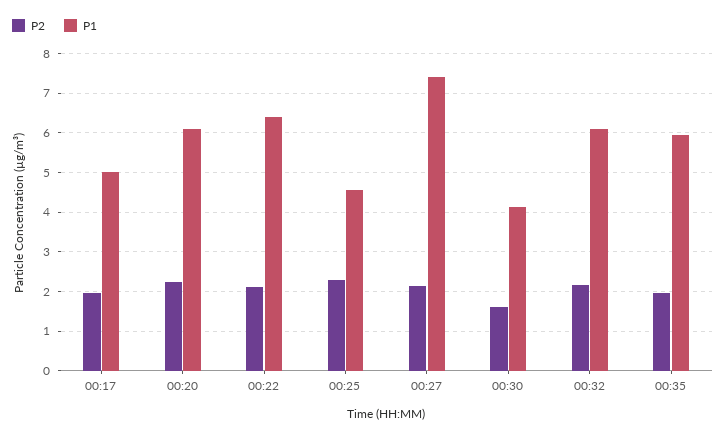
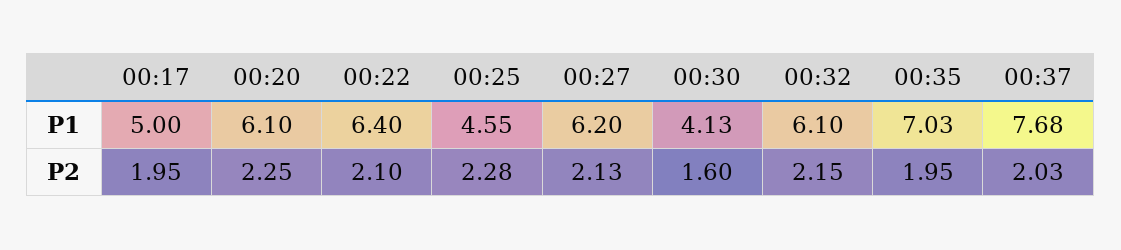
P1, 00:27: 7.4 -> 6.2
P1, 00:35: 6 -> 7.03
P1, 00:37: none -> 7.68
P2, 00:37: none -> 2.03

